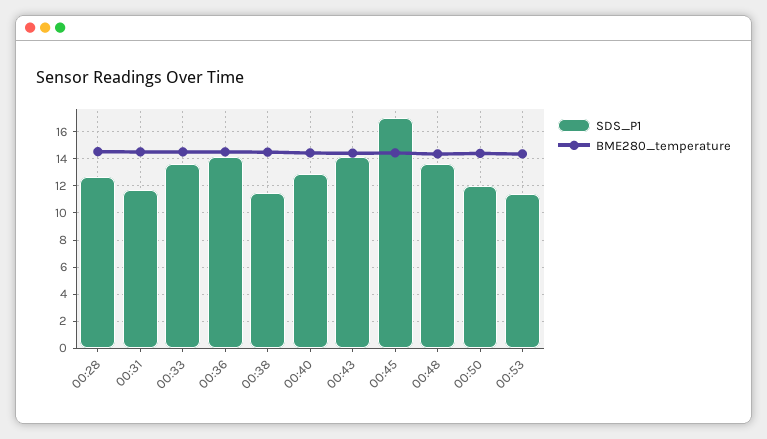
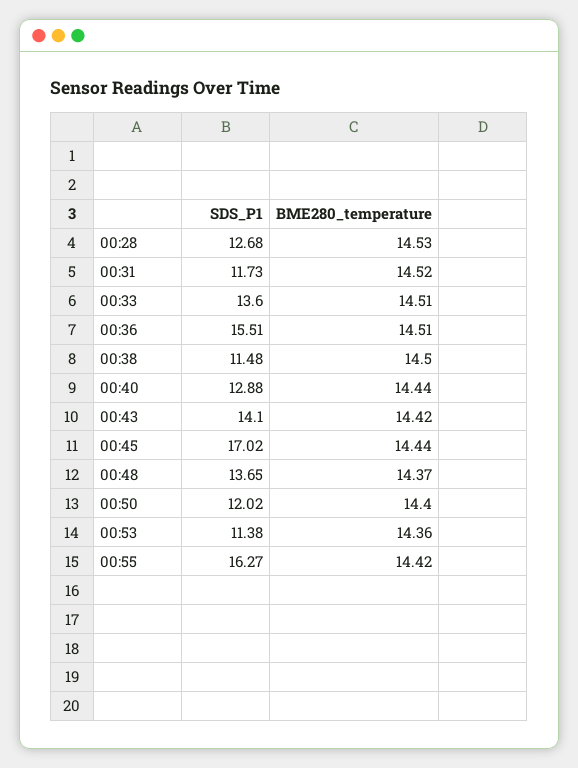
SDS_P1, 00:36: 14 -> 15.51
SDS_P1, 00:55: none -> 16.27
BME280_temperature, 00:55: none -> 14.42

